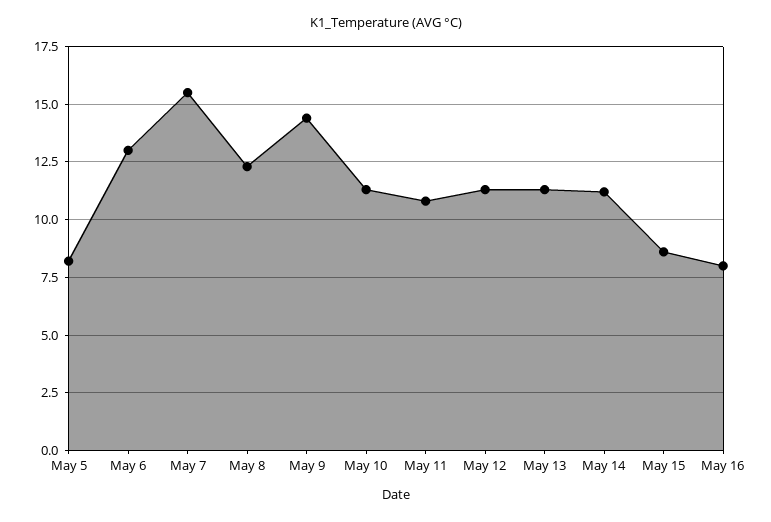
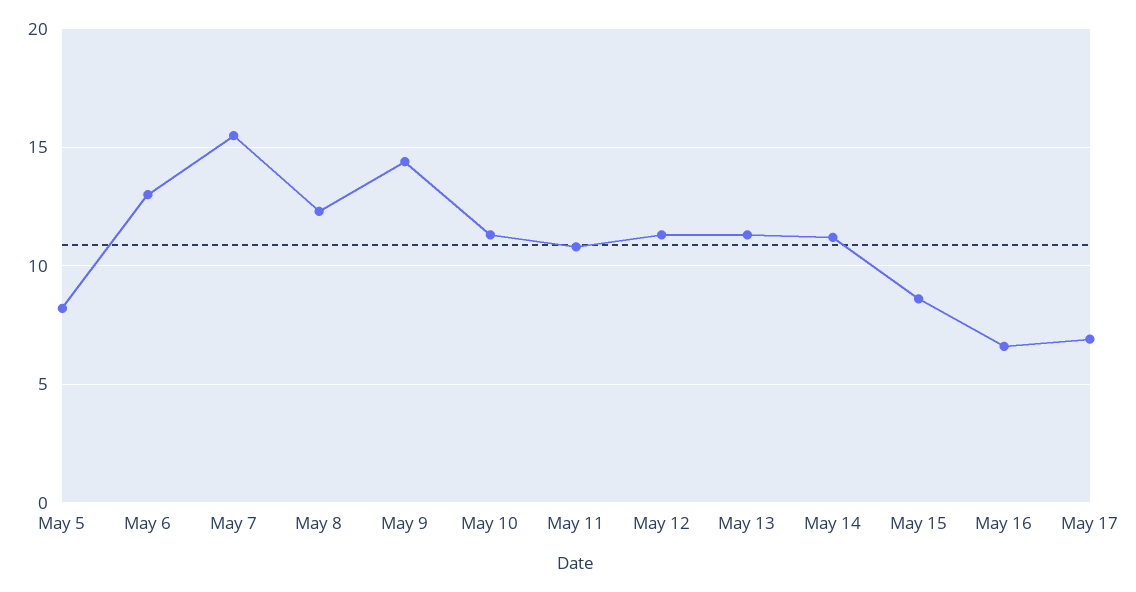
May 16: 8 -> 6.5
May 17: none -> 7

